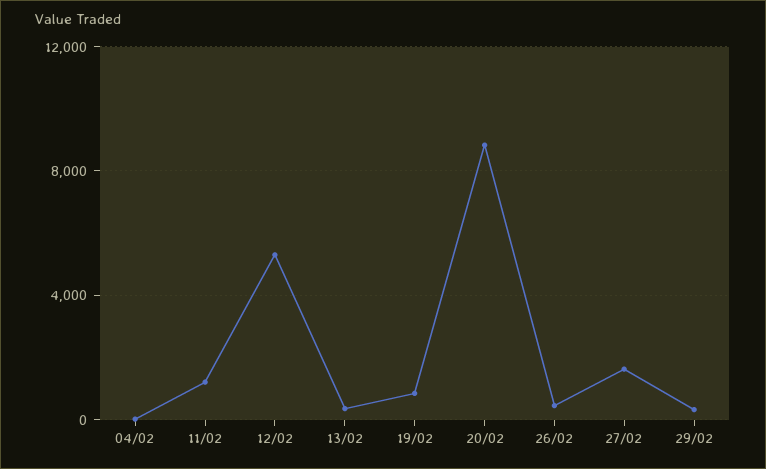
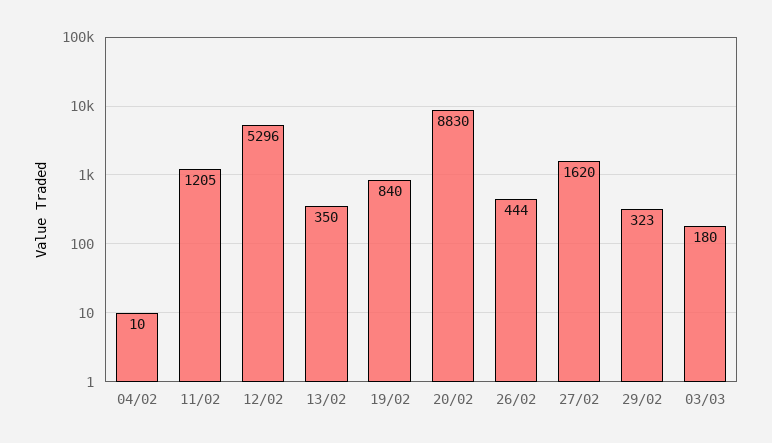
03/03: none -> 180

